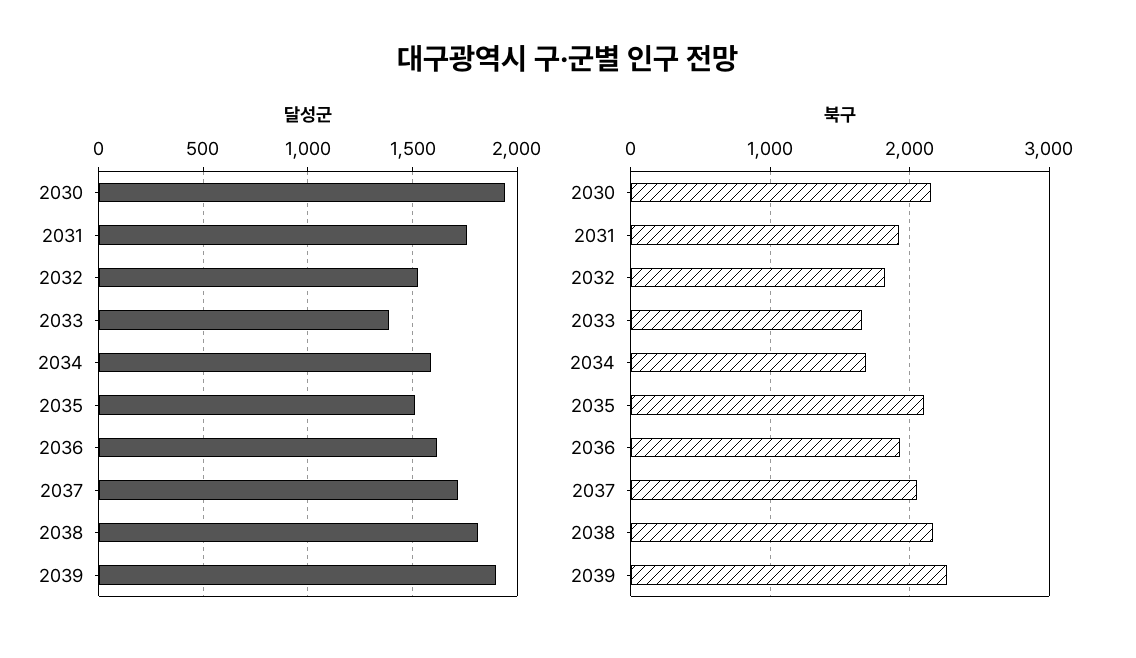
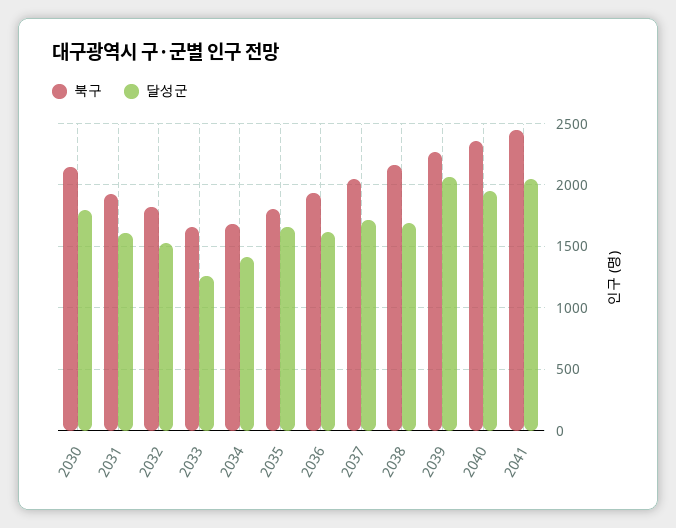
달성군, 2030: 1950 -> 1800
달성군, 2031: 1750 -> 1600
달성군, 2033: 1400 -> 1250
달성군, 2034: 1600 -> 1400
달성군, 2035: 1500 -> 1650
달성군, 2038: 1800 -> 1700
달성군, 2039: 1900 -> 2050
북구, 2035: 2100 -> 1800
북구, 2040: none -> 2350
달성군, 2040: none -> 1950
북구, 2041: none -> 2450
달성군, 2041: none -> 2050

